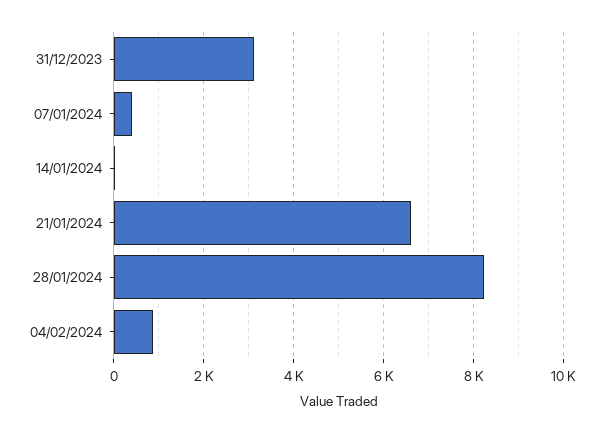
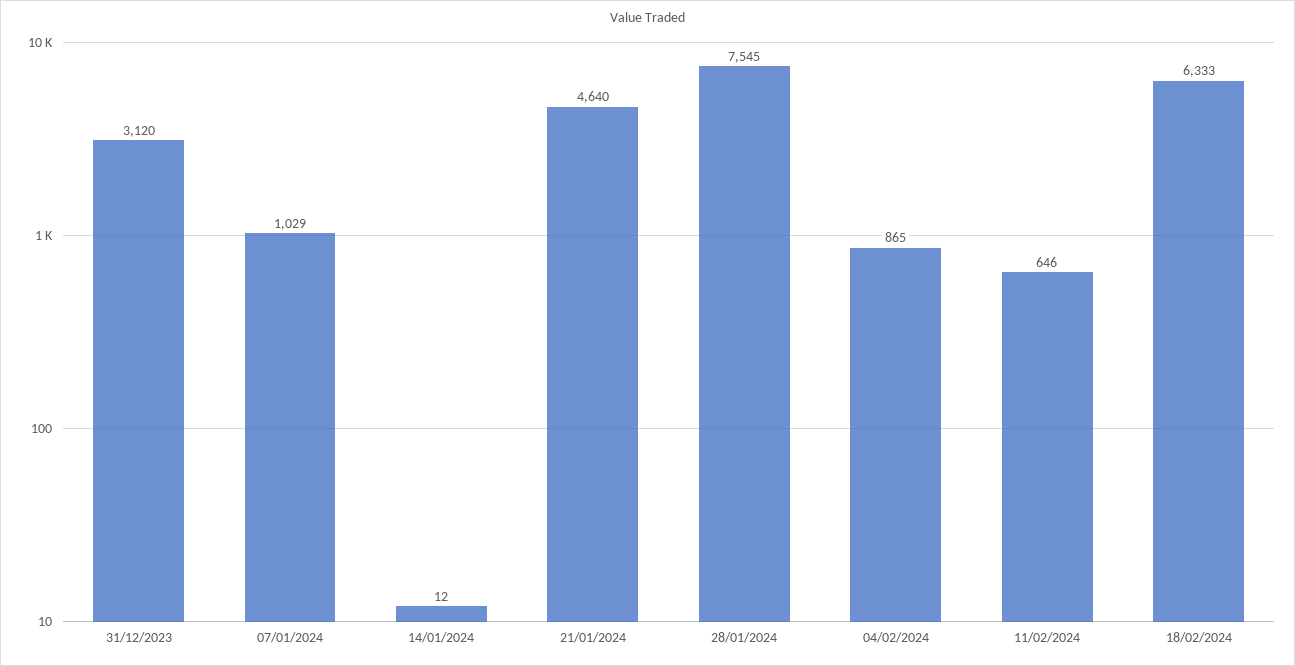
07/01/2024: 400 -> 1029
21/01/2024: 6600 -> 4640
28/01/2024: 8200 -> 7545
11/02/2024: none -> 646
18/02/2024: none -> 6333

